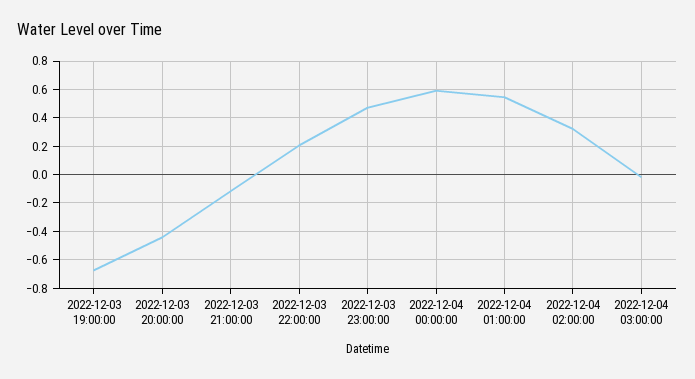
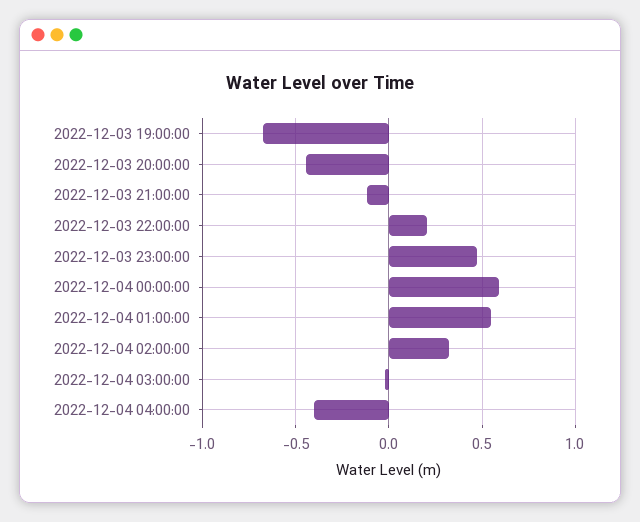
2022-12-04 04:00:00: none -> -0.4

